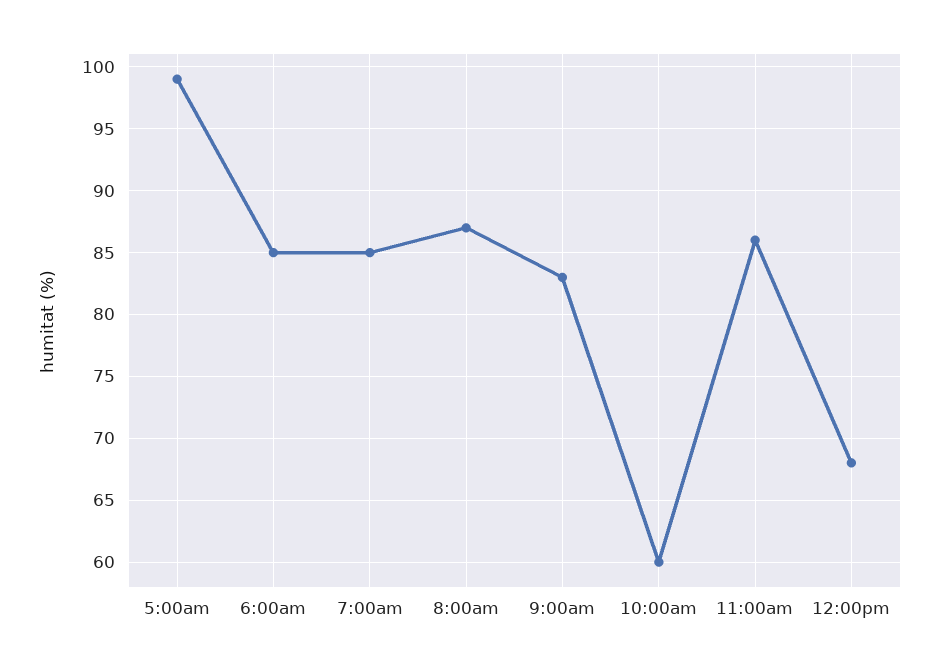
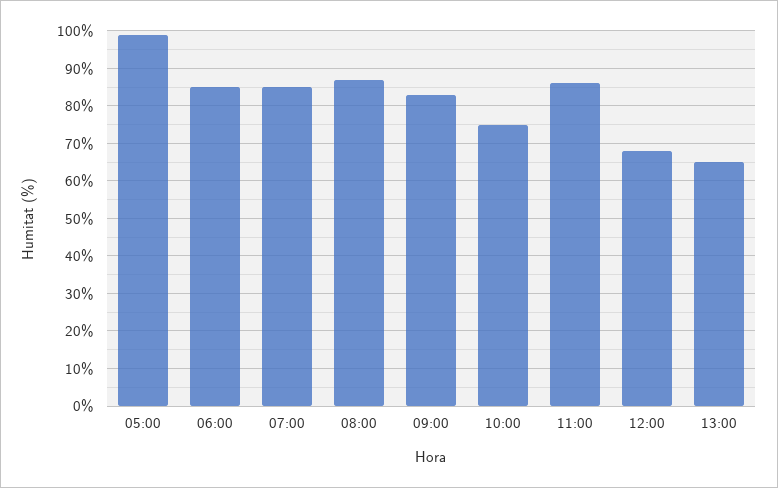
10:00am: 60 -> 75
13:00: none -> 65

